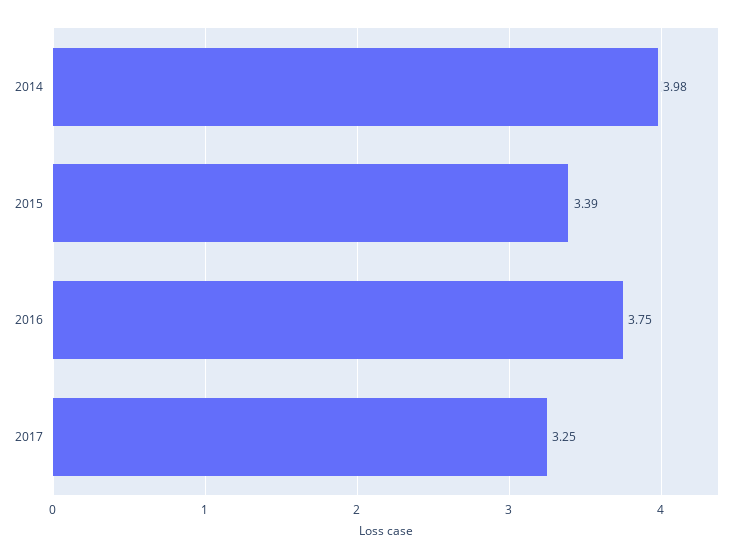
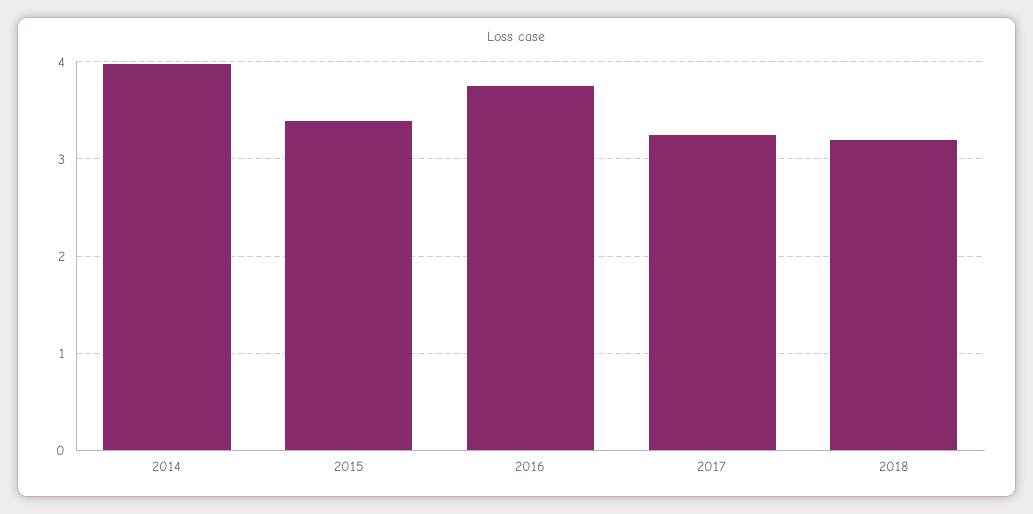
2018: none -> 3.2

